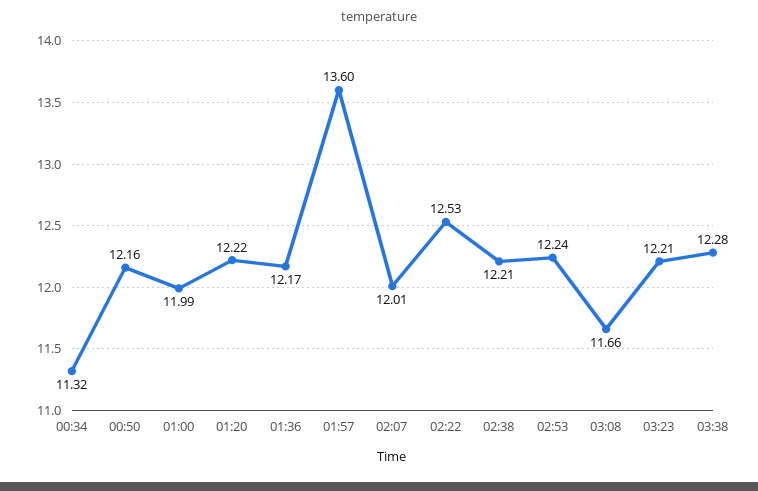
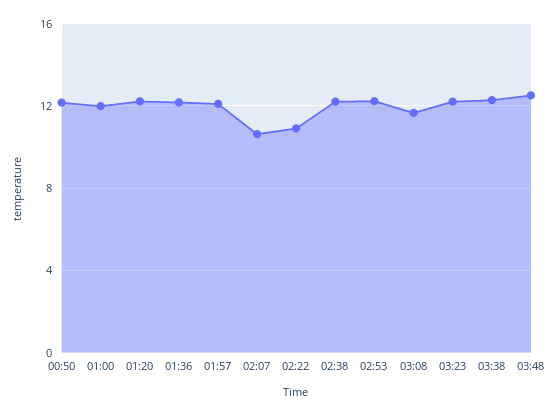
00:34: 11.32 -> none
01:57: 13.6 -> 12
02:07: 12.01 -> 10.5
02:22: 12.53 -> 11
03:48: none -> 12.5

